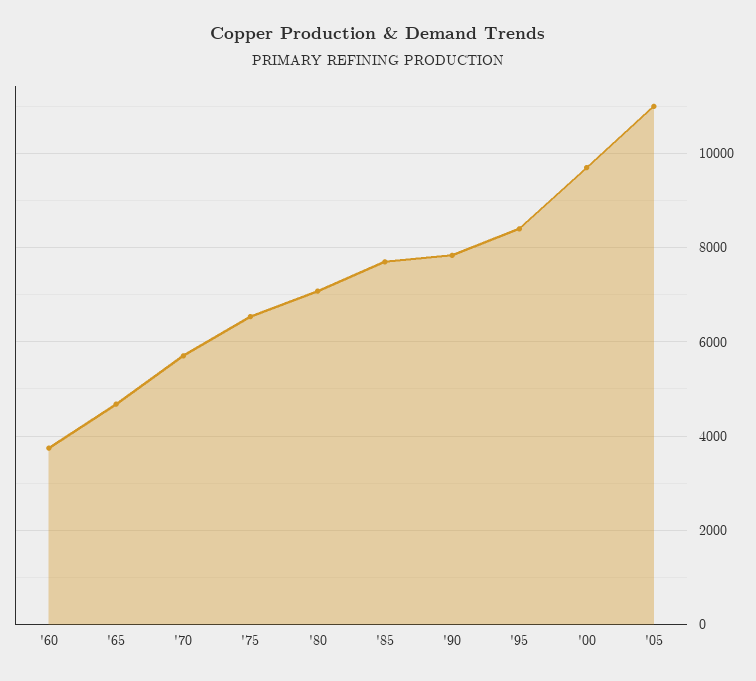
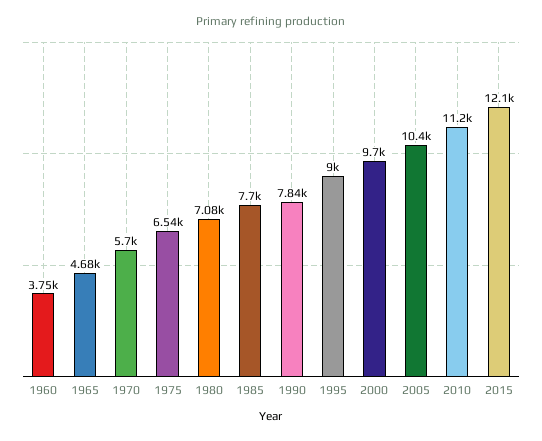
'95: 8400 -> 9000
'05: 11000 -> 10400
2010: none -> 11200
2015: none -> 12100

